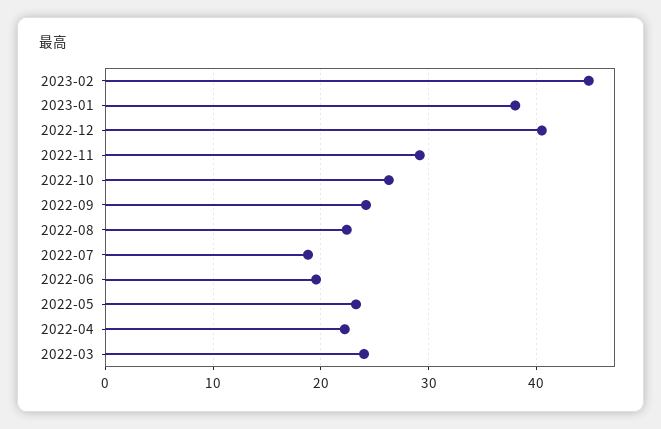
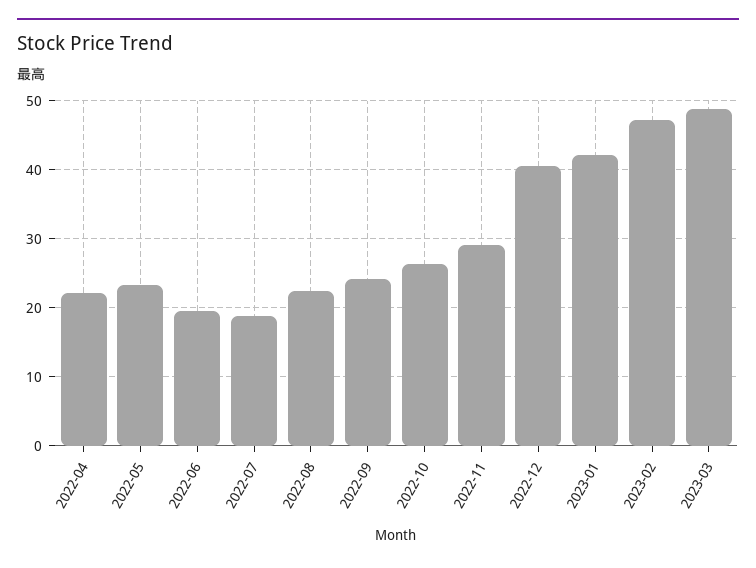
2023-02: 45 -> 47
2023-01: 38 -> 42
2022-03: 24 -> none
2023-03: none -> 49

